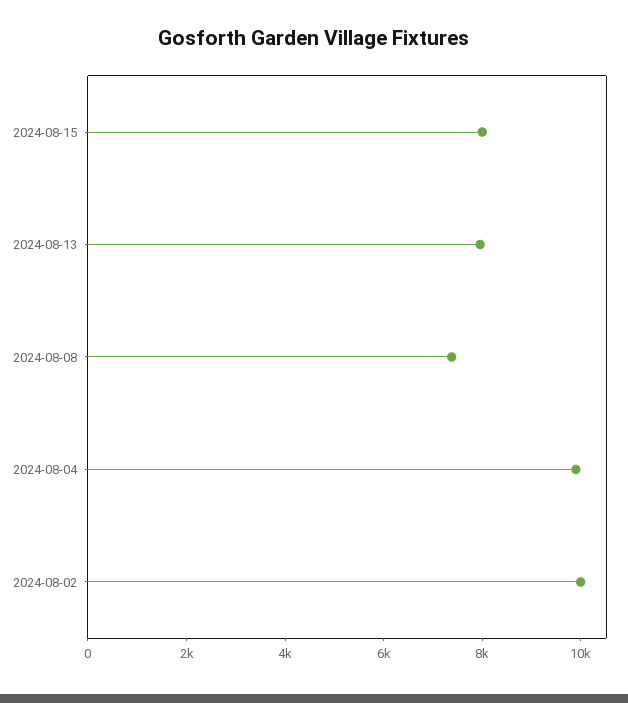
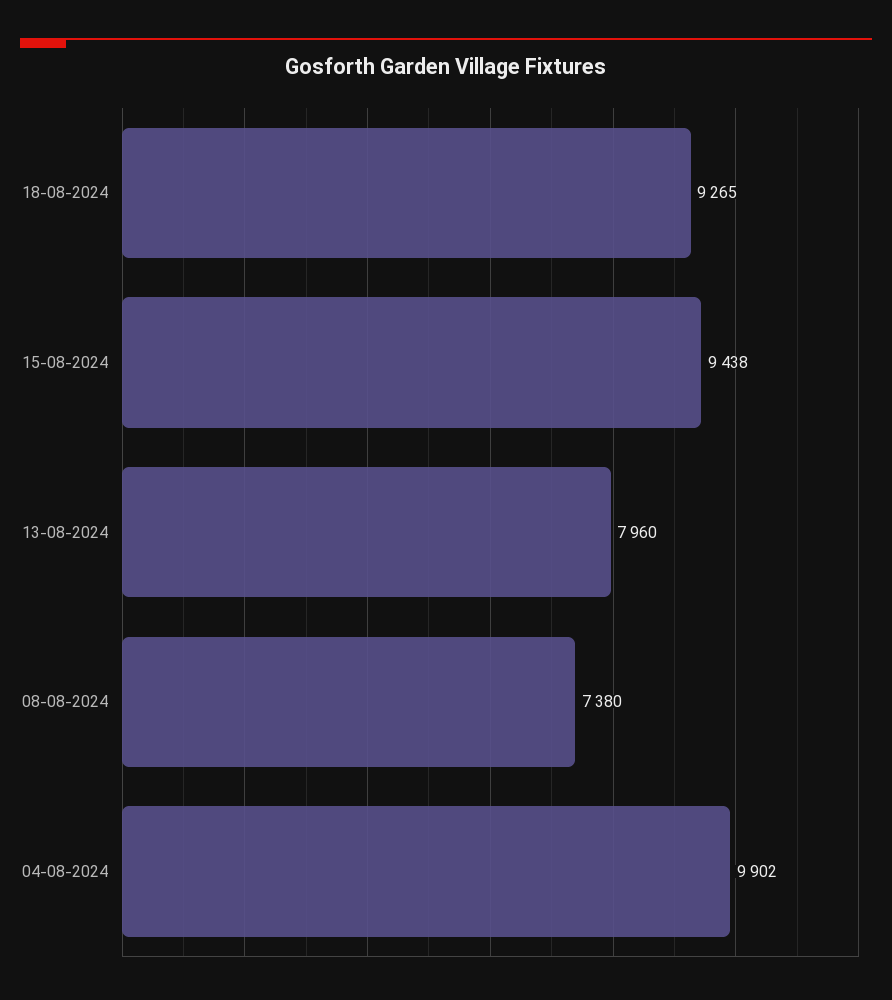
2024-08-15: 8000 -> 9438
2024-08-02: 10000 -> none
18-08-2024: none -> 9265

